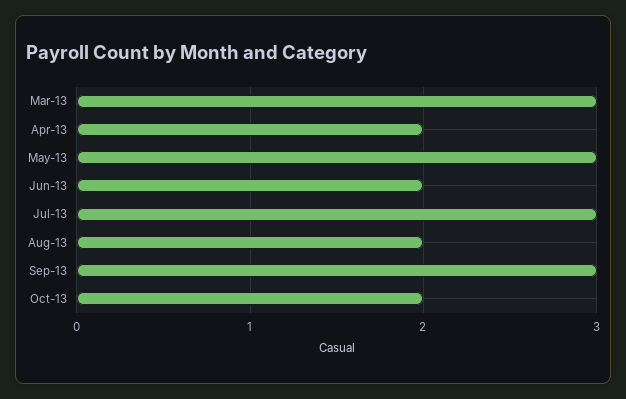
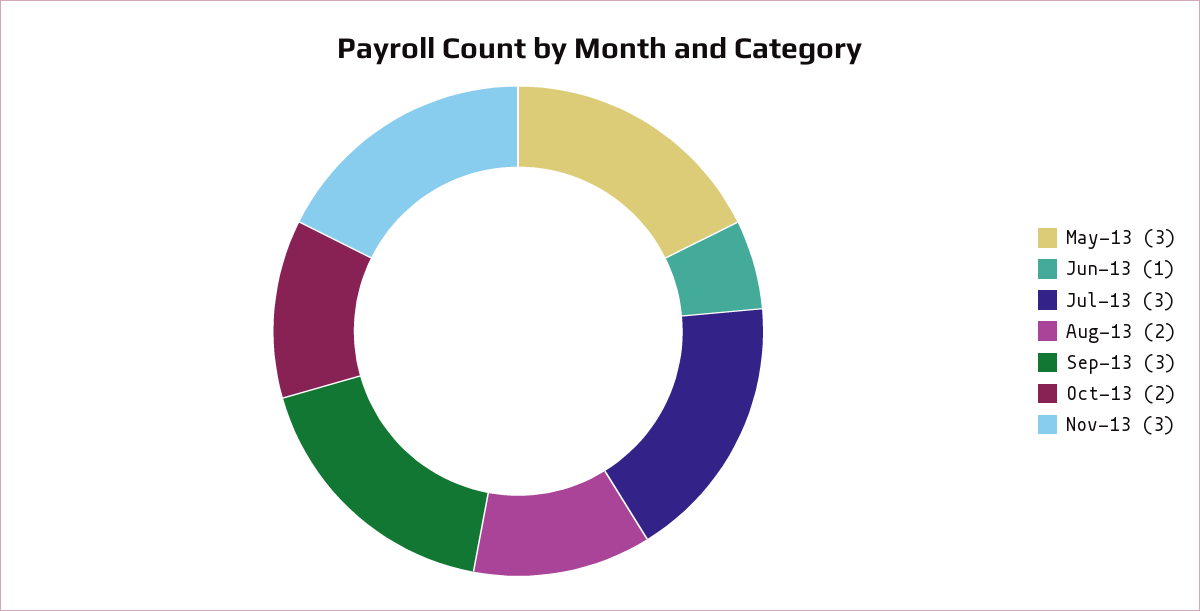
Mar-13: 3 -> none
Apr-13: 2 -> none
Jun-13: 2 -> 1
Nov-13: none -> 3

